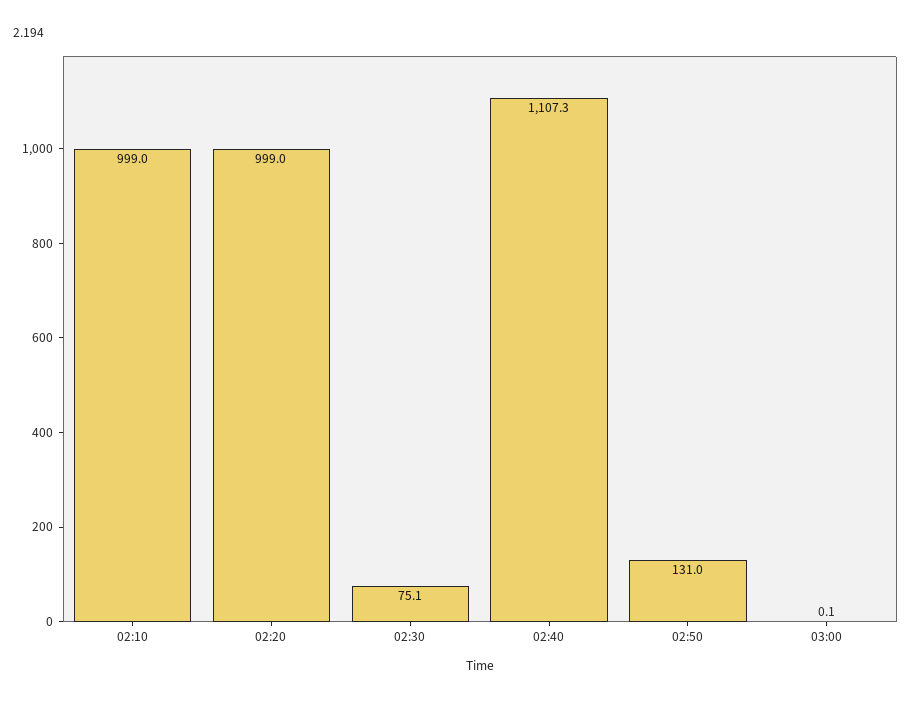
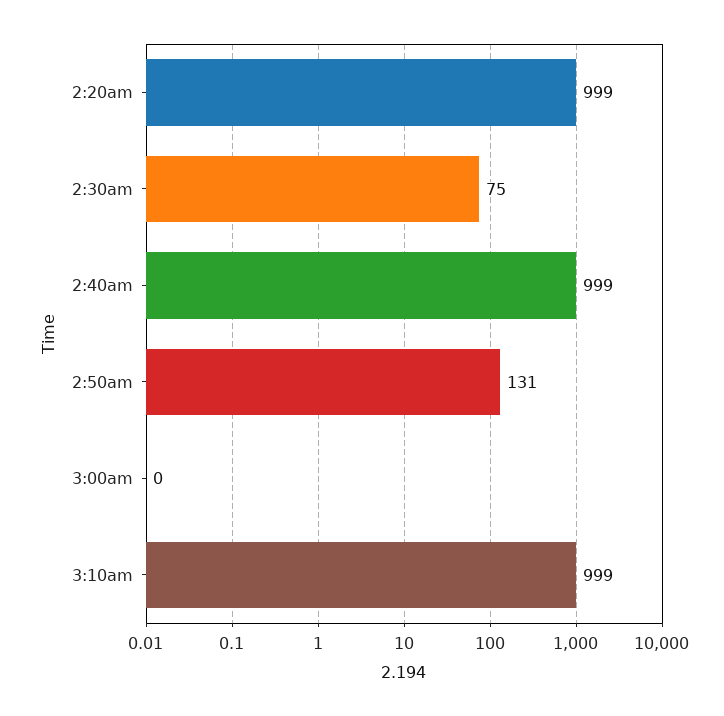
02:10: 999 -> none
02:40: 1107.3 -> 999
3:10am: none -> 999

